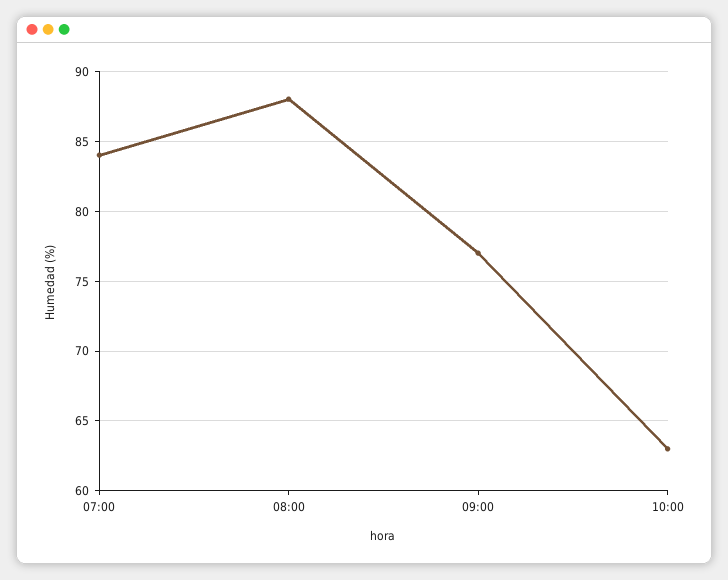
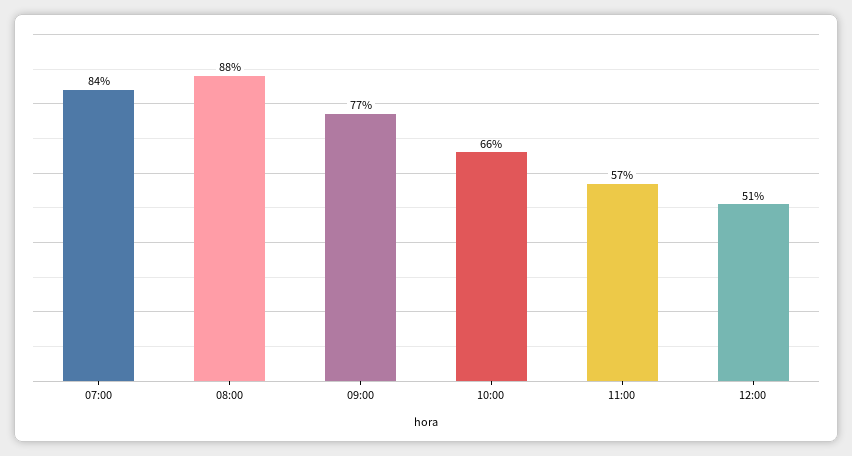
10:00: 63 -> 66
11:00: none -> 57
12:00: none -> 51

